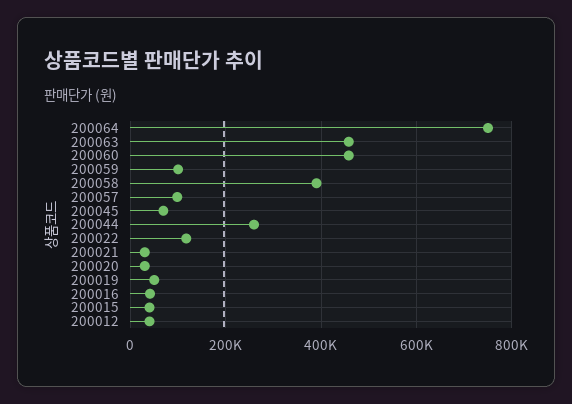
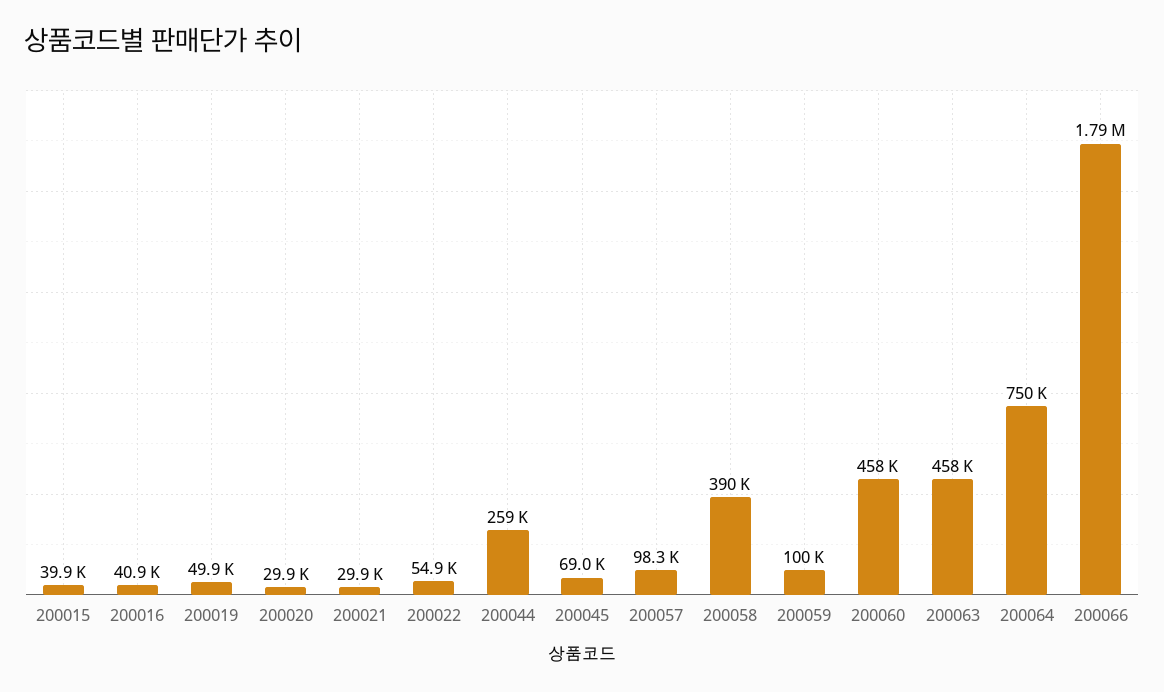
200022: 120000 -> 54900
200012: 40000 -> none
200066: none -> 1790000

